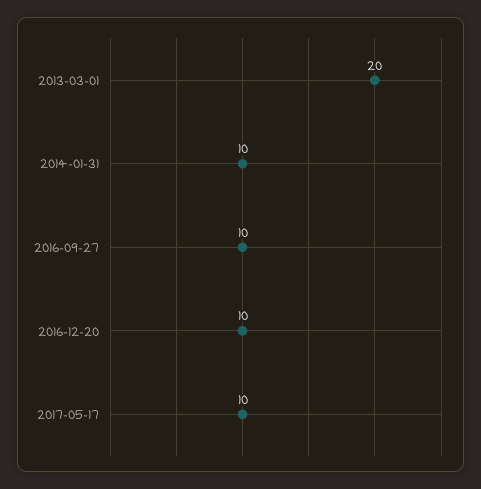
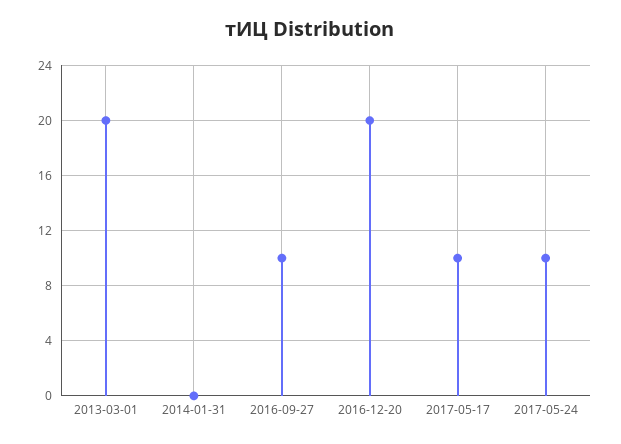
2014-01-31: 10 -> 0
2016-12-20: 10 -> 20
2017-05-24: none -> 10

